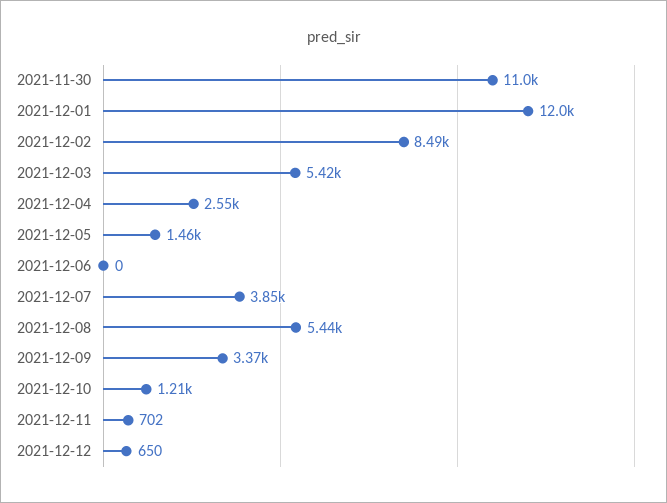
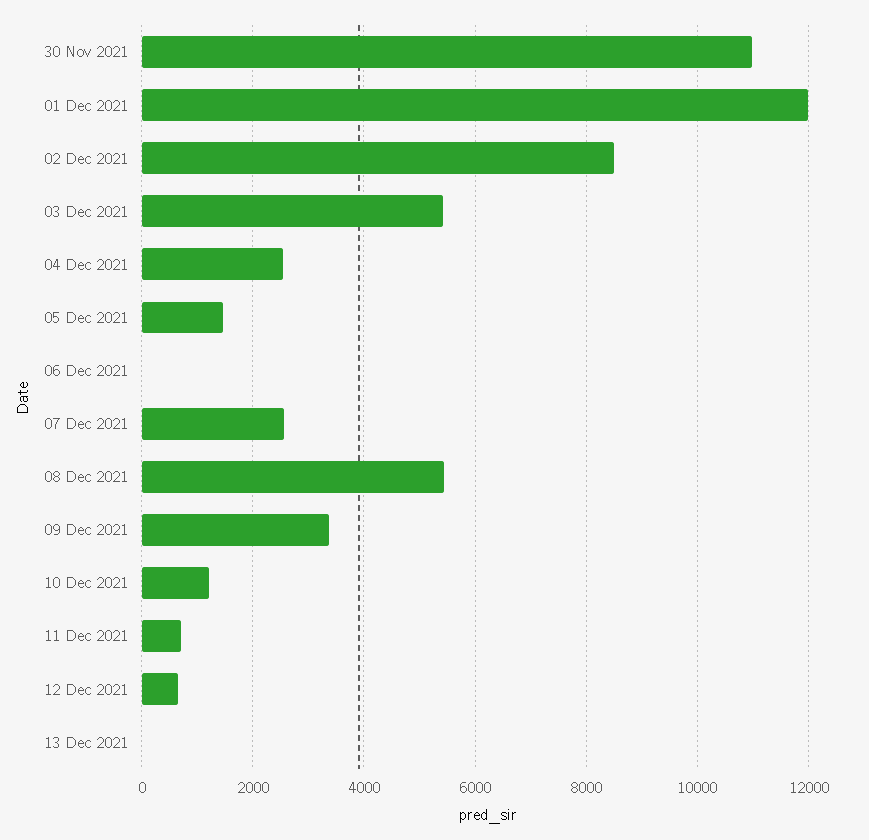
2021-12-07: 3850 -> 2600
13 Dec 2021: none -> 0

